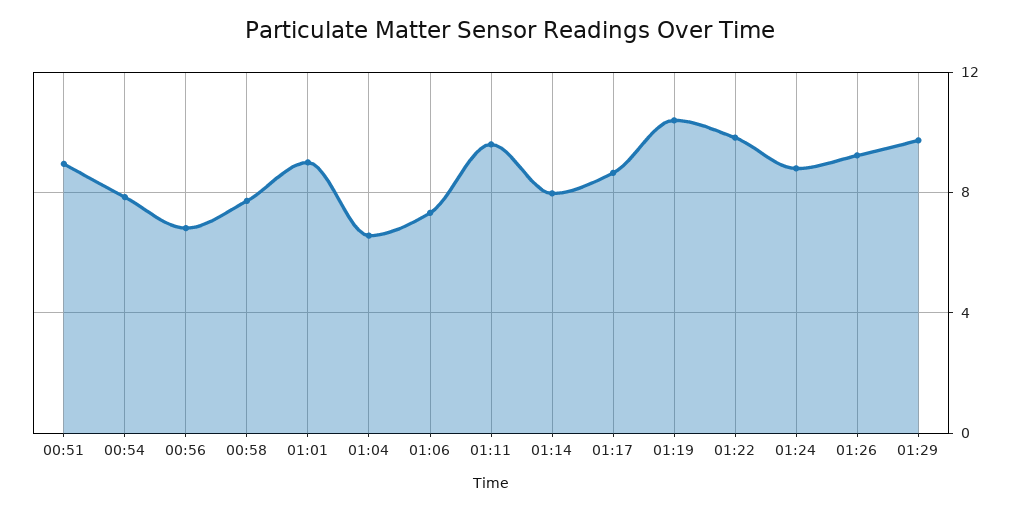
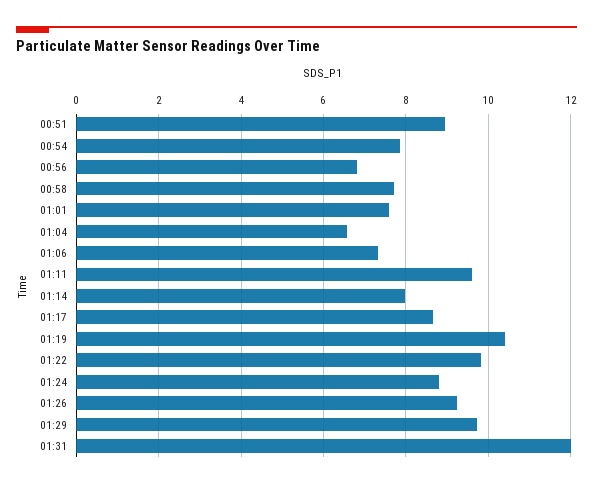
01:01: 9 -> 7.6
01:31: none -> 12

